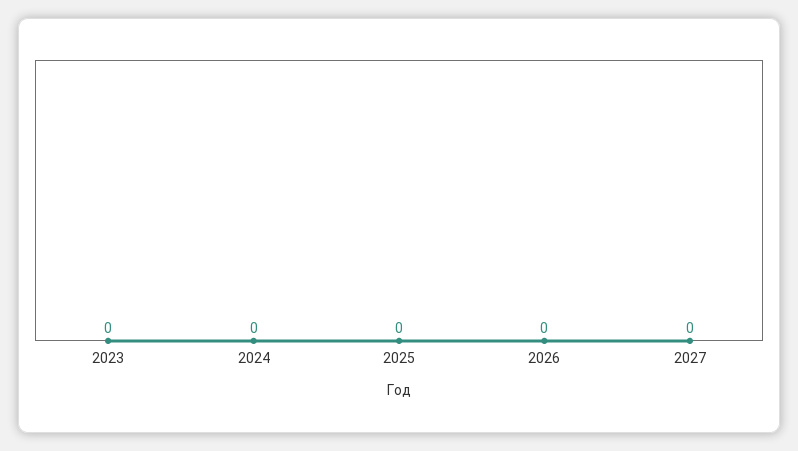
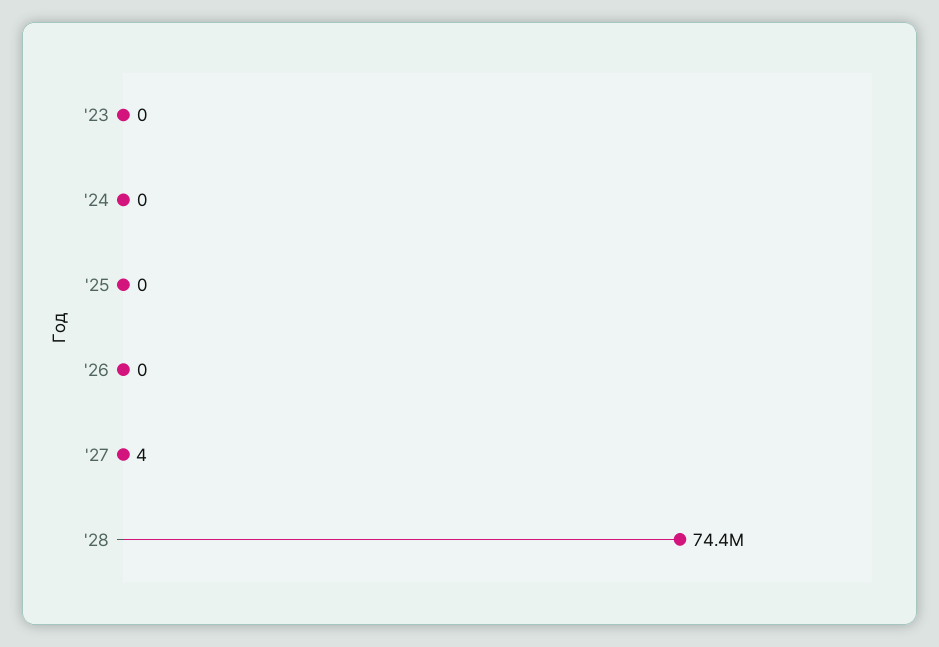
2027: 0 -> 4
'28: none -> 74400000

